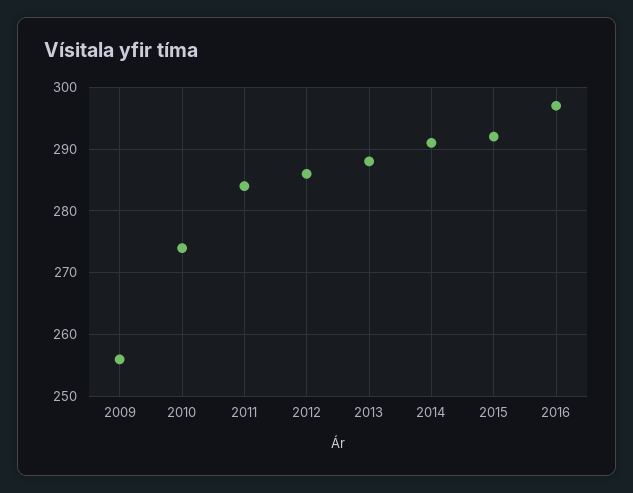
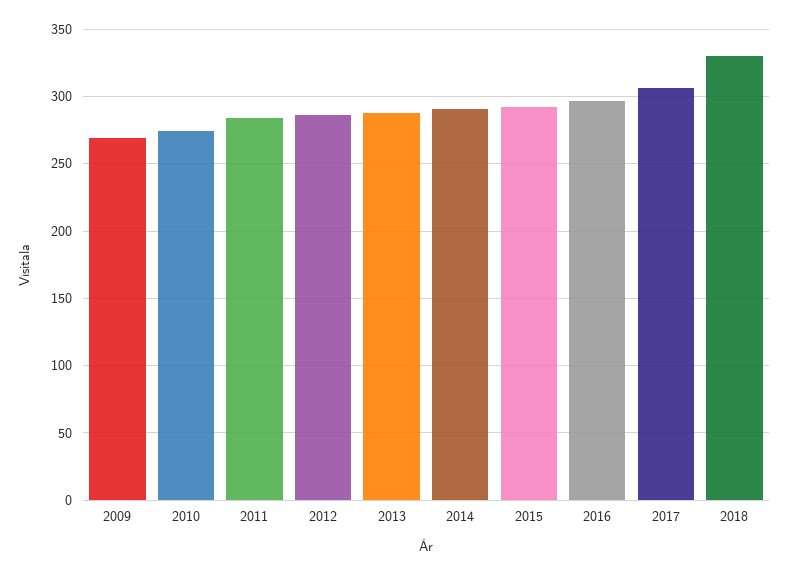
2009: 256 -> 270
2017: none -> 305
2018: none -> 330

